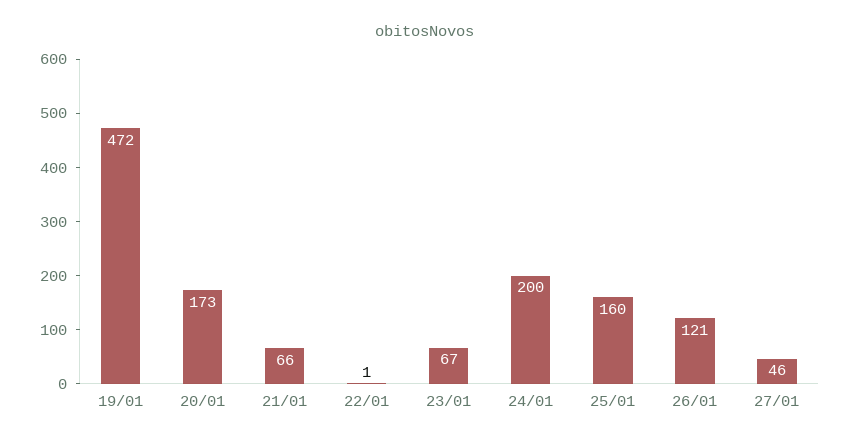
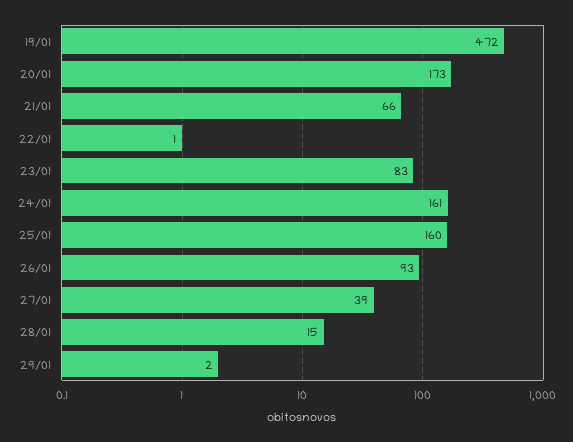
23/01: 67 -> 83
24/01: 200 -> 161
26/01: 121 -> 93
27/01: 46 -> 39
28/01: none -> 15
29/01: none -> 2

